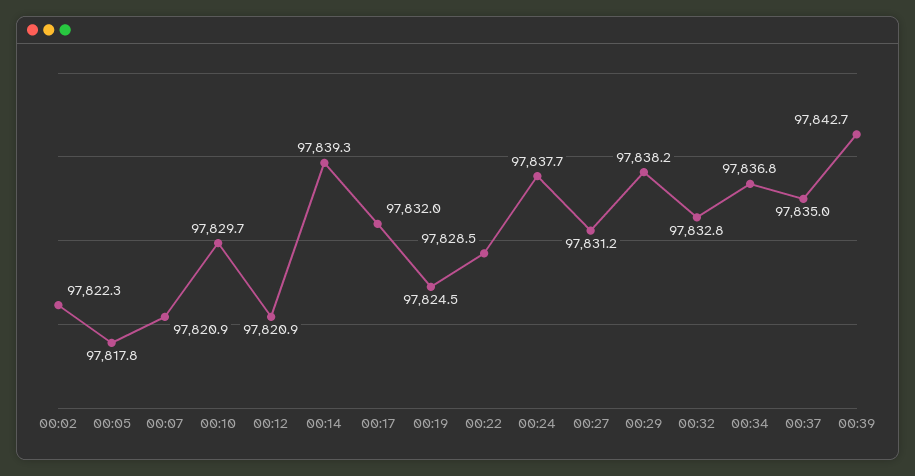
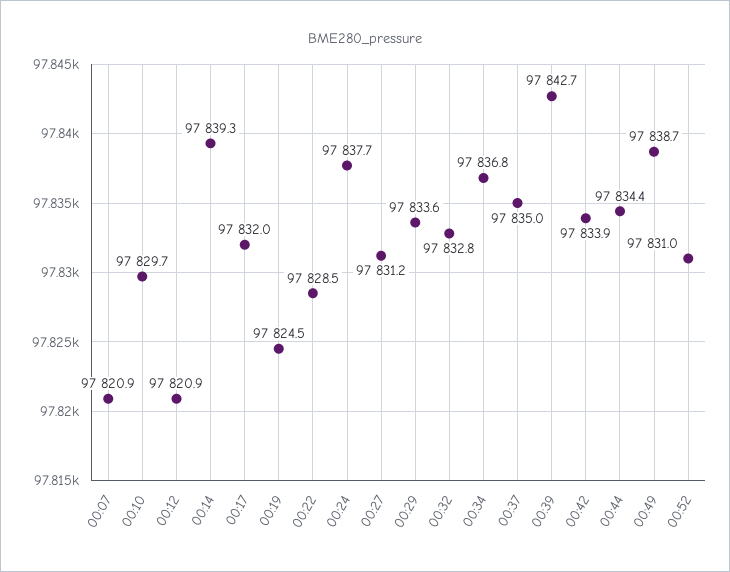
00:02: 97822.3 -> none
00:05: 97817.8 -> none
00:29: 97838.2 -> 97833.6
00:42: none -> 97833.9
00:44: none -> 97834.4
00:49: none -> 97838.7
00:52: none -> 97831

